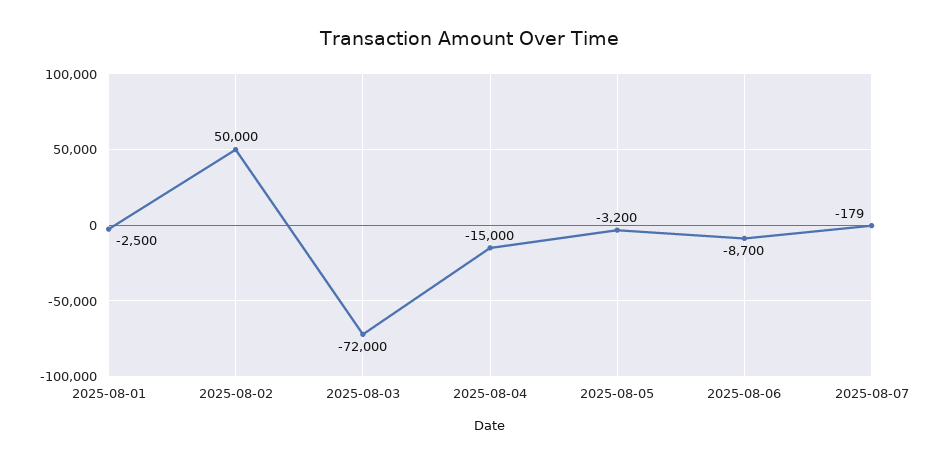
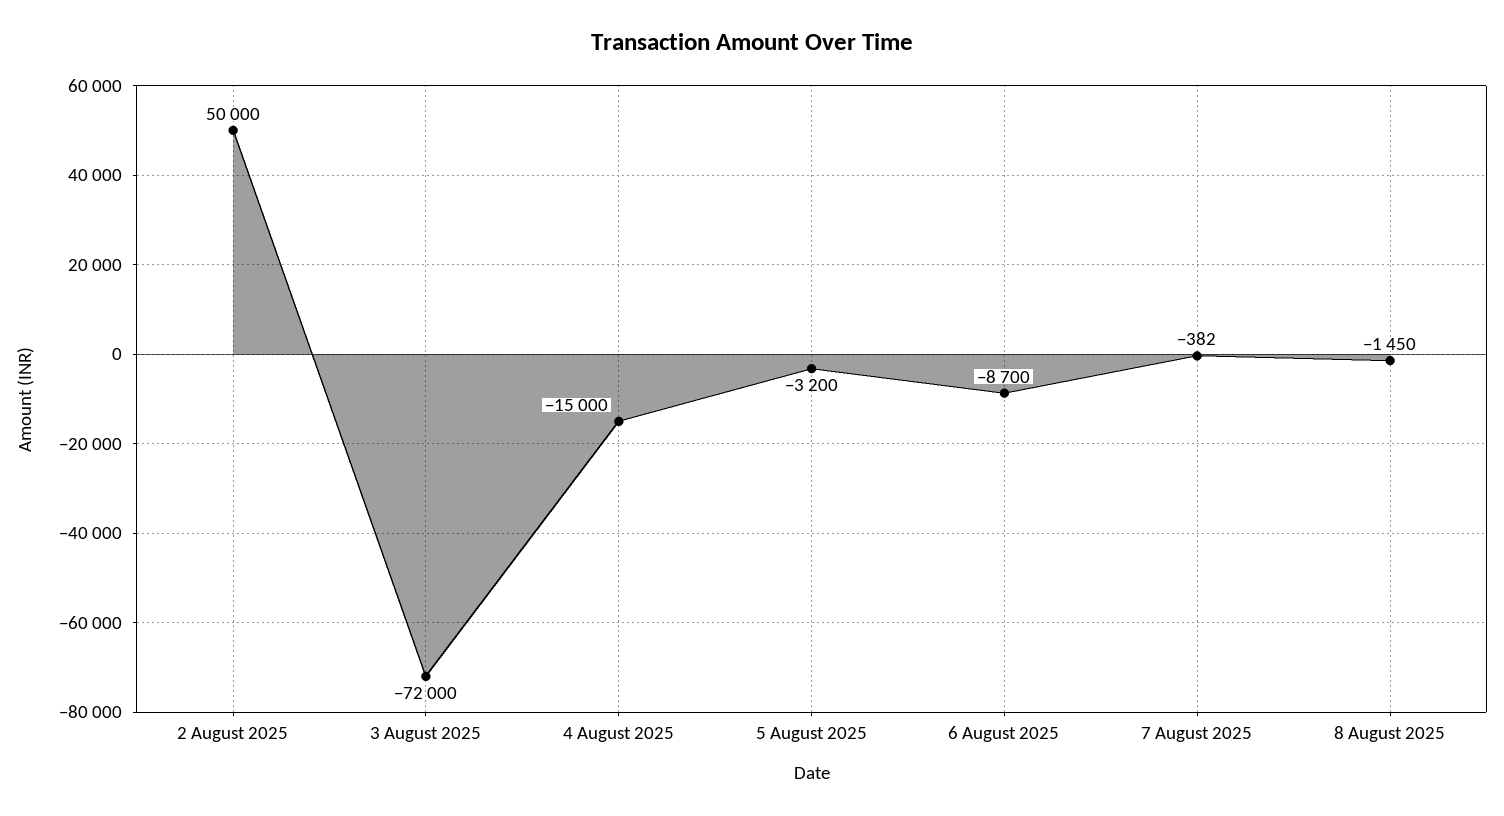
2025-08-01: -2500 -> none
2025-08-07: -179 -> -382
8 August 2025: none -> -1450

